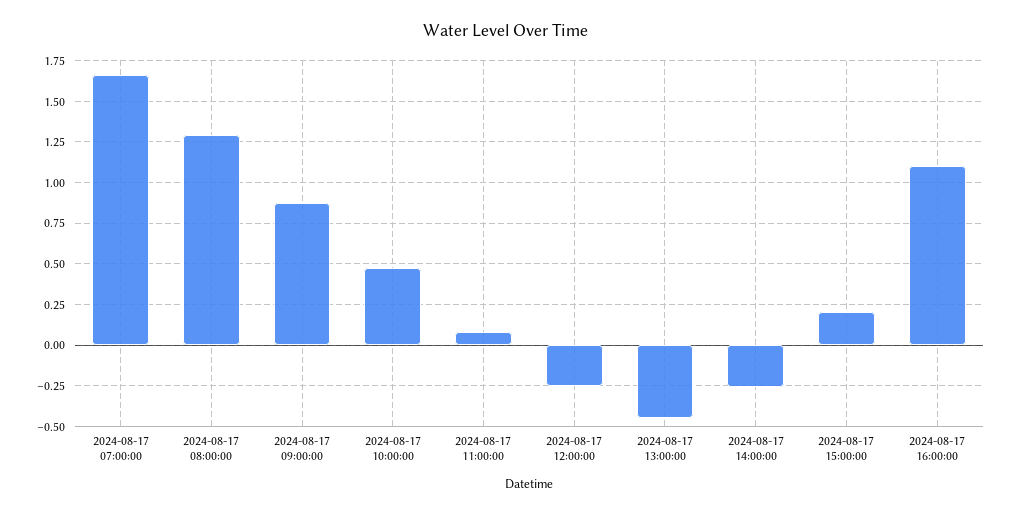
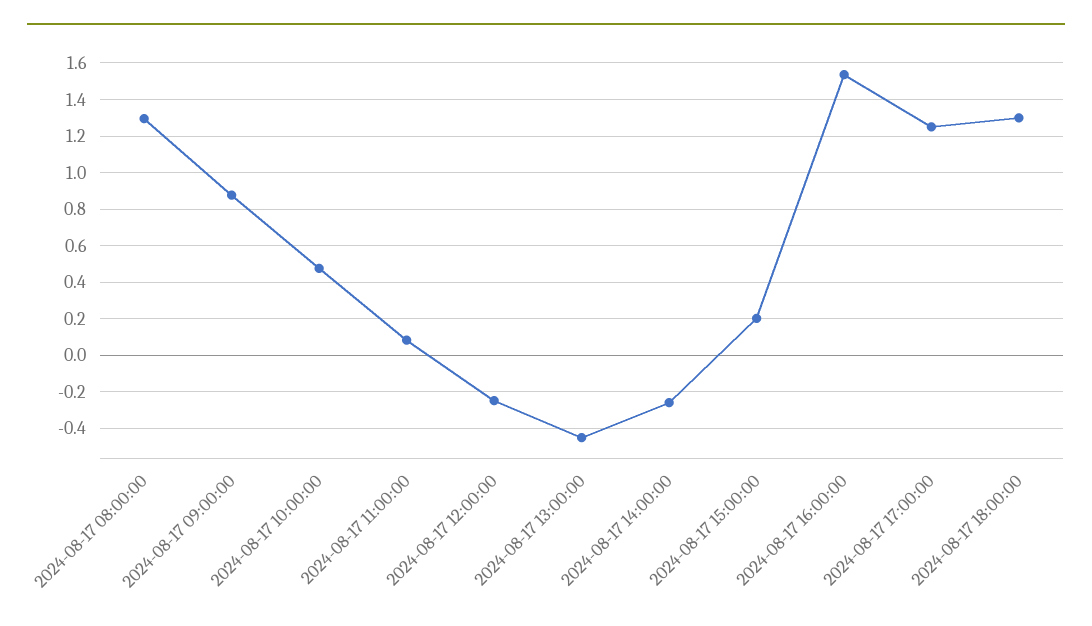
2024-08-17 07:00:00: 1.65 -> none
2024-08-17 16:00:00: 1.1 -> 1.55
2024-08-17 17:00:00: none -> 1.25
2024-08-17 18:00:00: none -> 1.3

